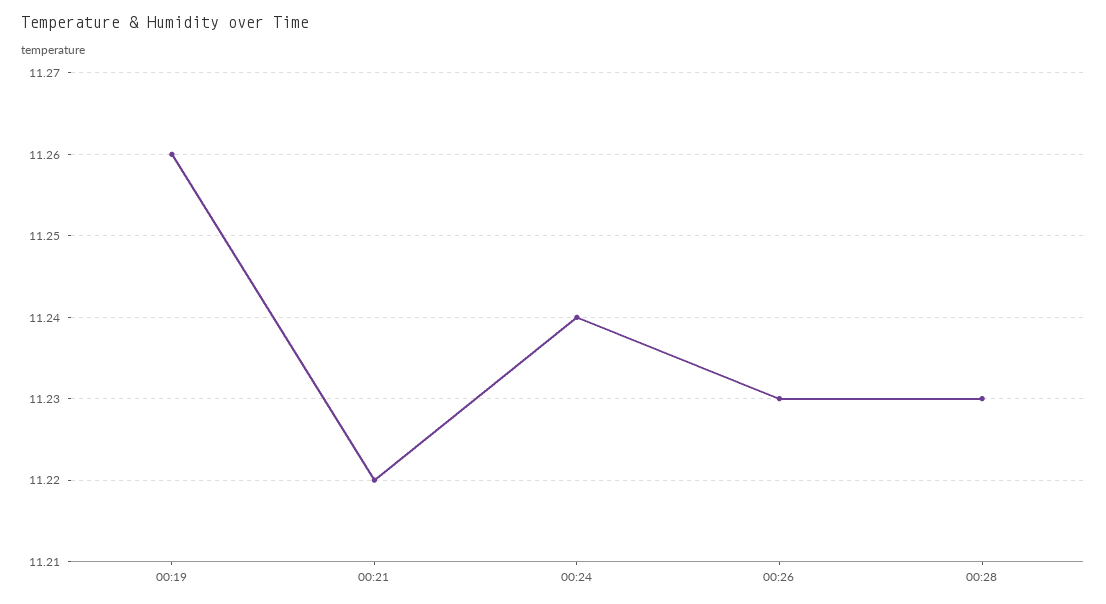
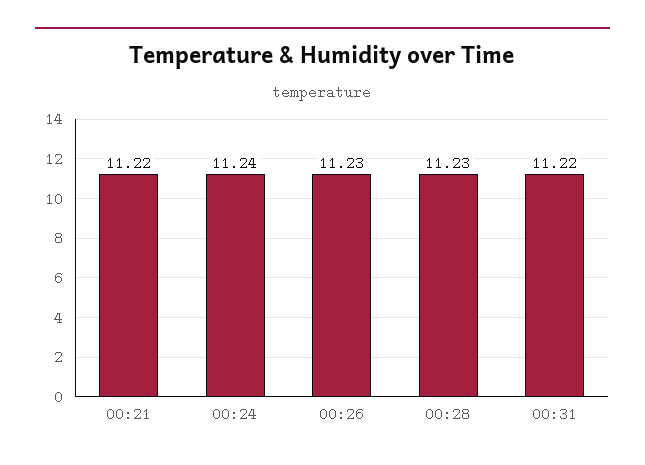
00:19: 11.26 -> none
00:31: none -> 11.22

